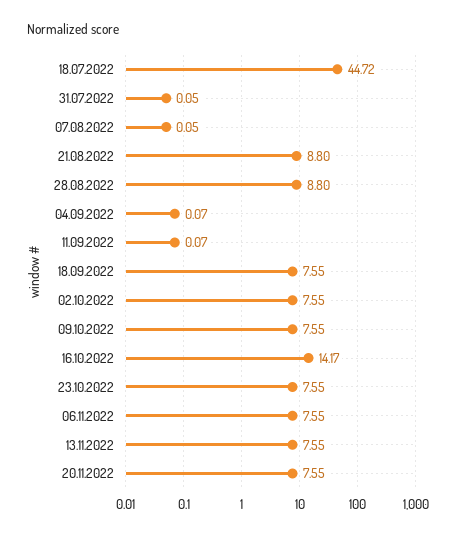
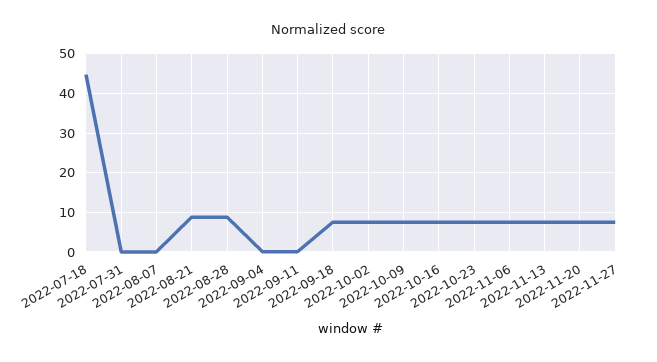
16.10.2022: 14.17 -> 8
2022-11-27: none -> 8

